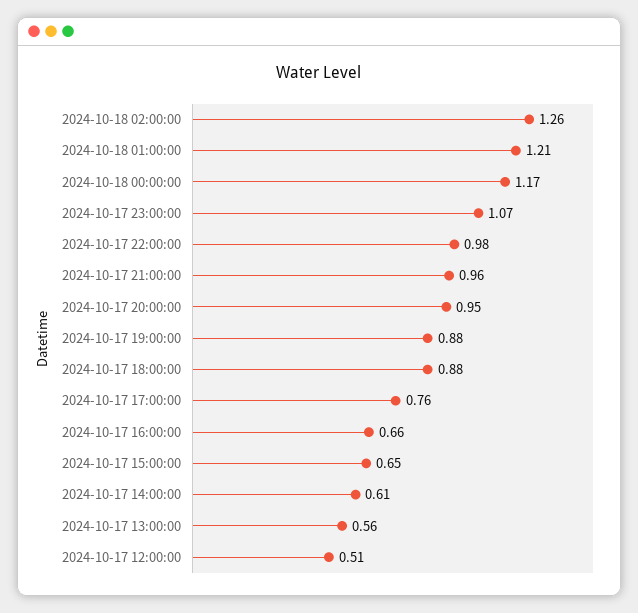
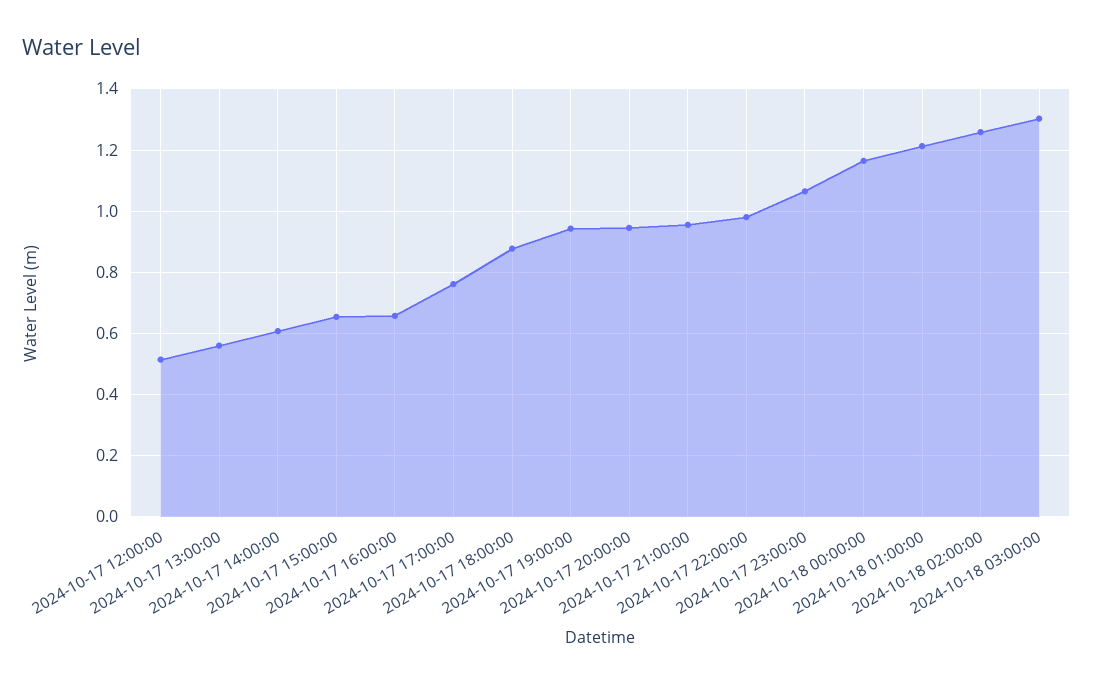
2024-10-17 19:00:00: 0.88 -> 0.94
2024-10-18 03:00:00: none -> 1.3

